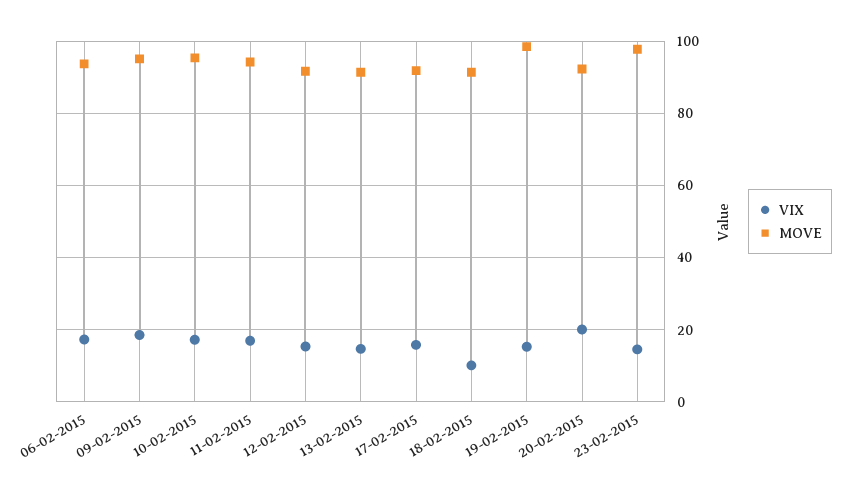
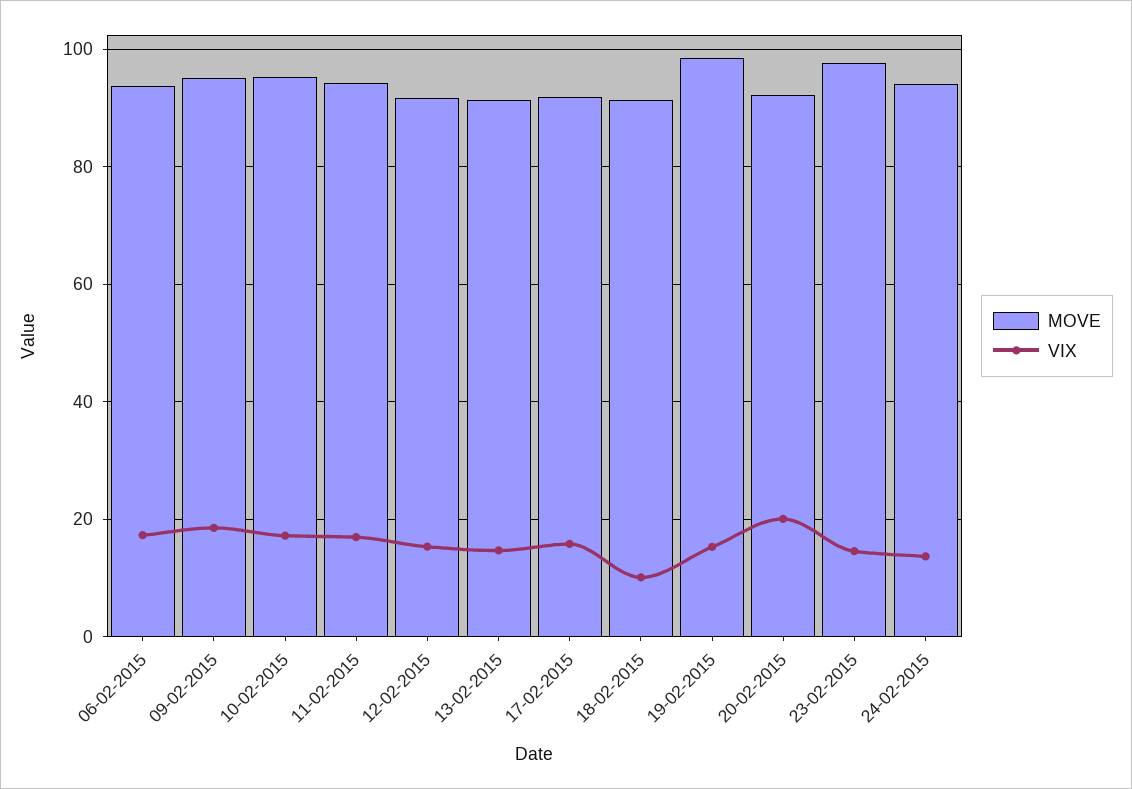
MOVE, 24-02-2015: none -> 94
VIX, 24-02-2015: none -> 14

